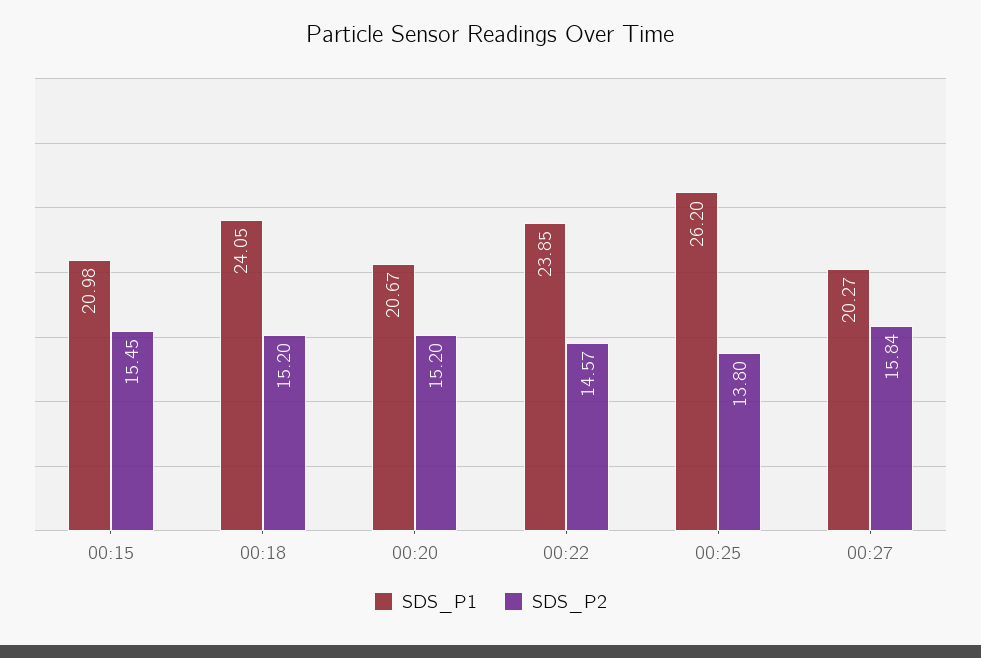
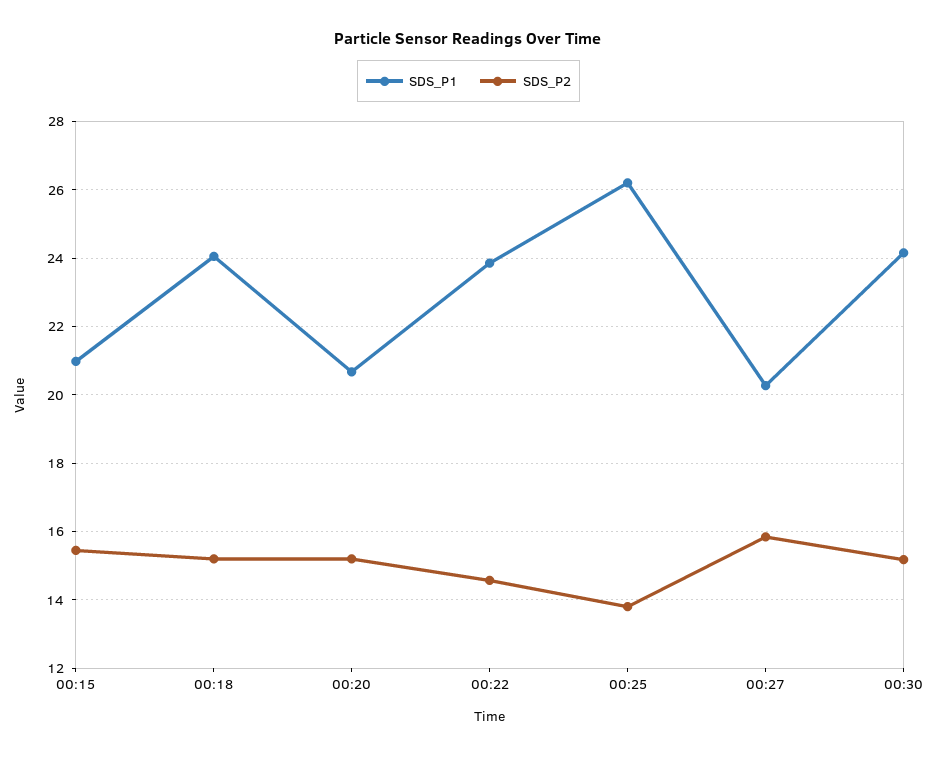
SDS_P1, 00:30: none -> 24.2
SDS_P2, 00:30: none -> 15.2

